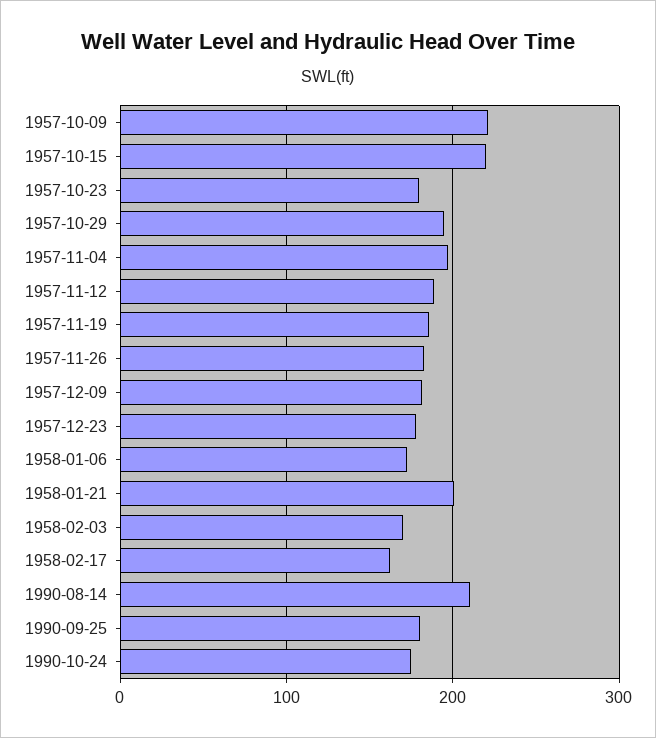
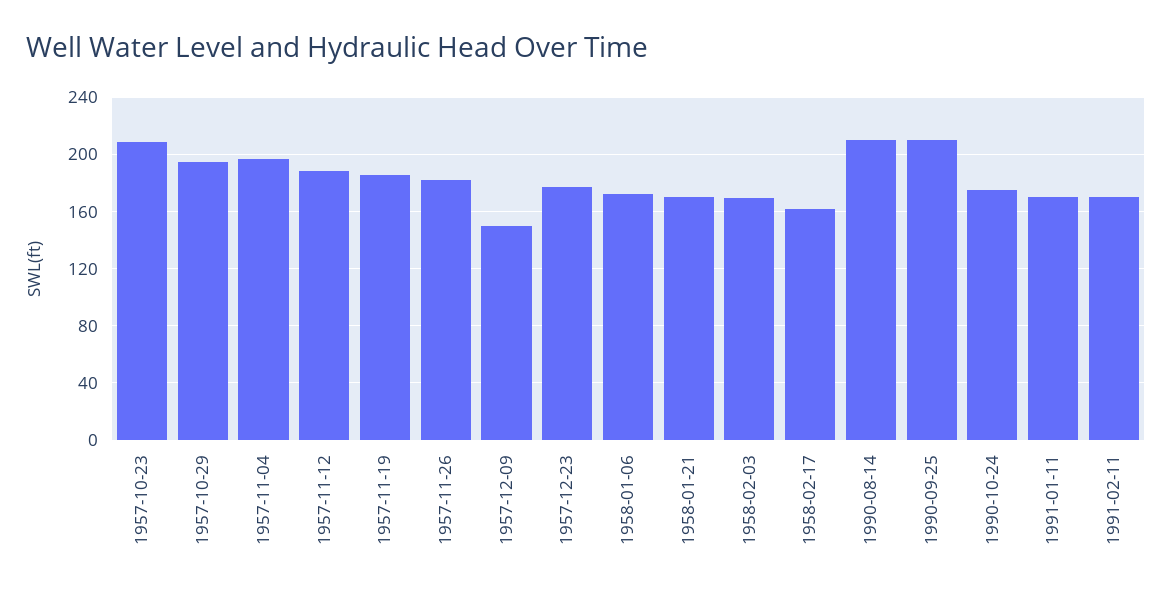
1957-10-09: 220 -> none
1957-10-15: 220 -> none
1957-10-23: 180 -> 210
1957-12-09: 180 -> 150
1958-01-21: 200 -> 170
1990-09-25: 180 -> 210
1991-01-11: none -> 170
1991-02-11: none -> 170

